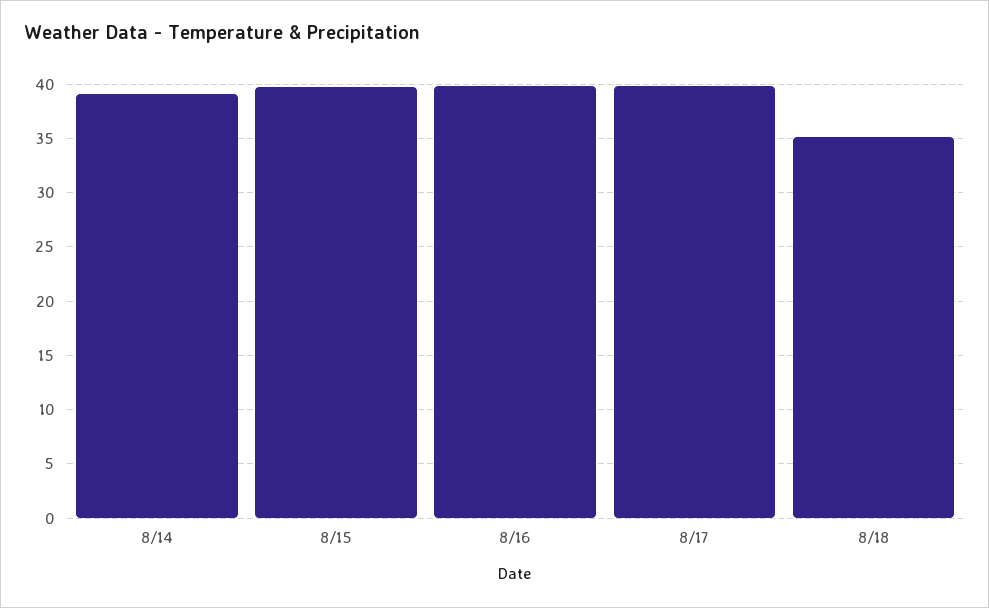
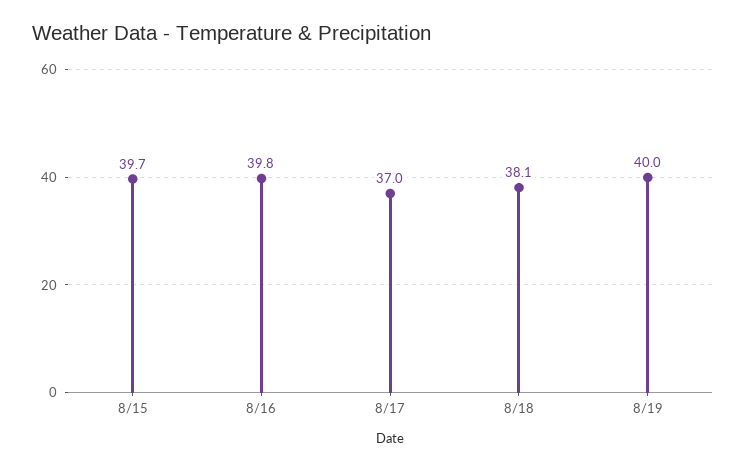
8/14: 39 -> none
8/17: 40 -> 37
8/18: 35 -> 38.1
8/19: none -> 40

